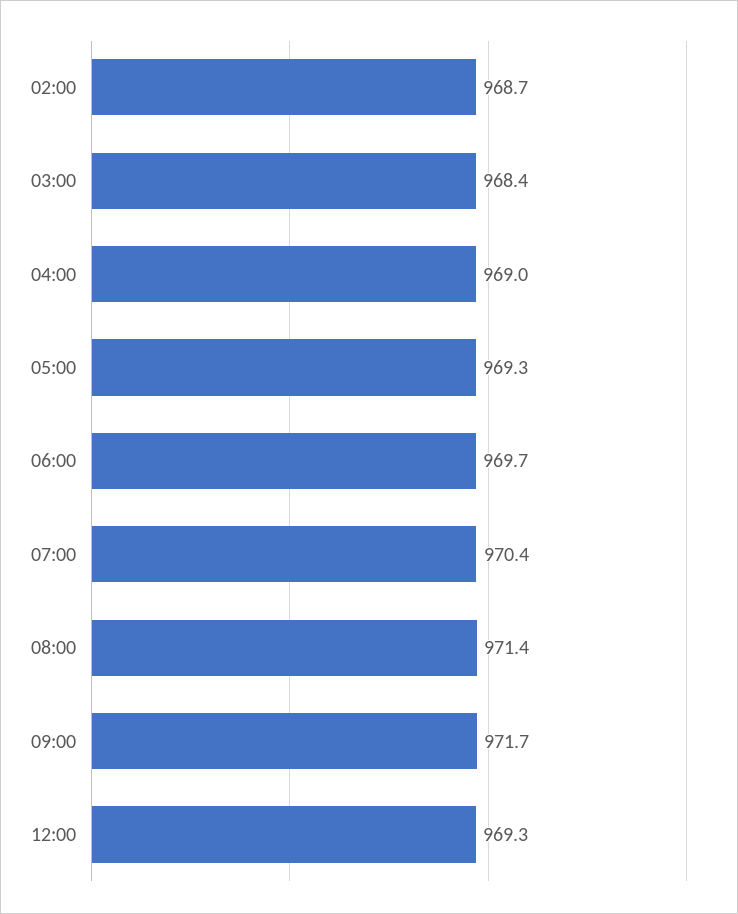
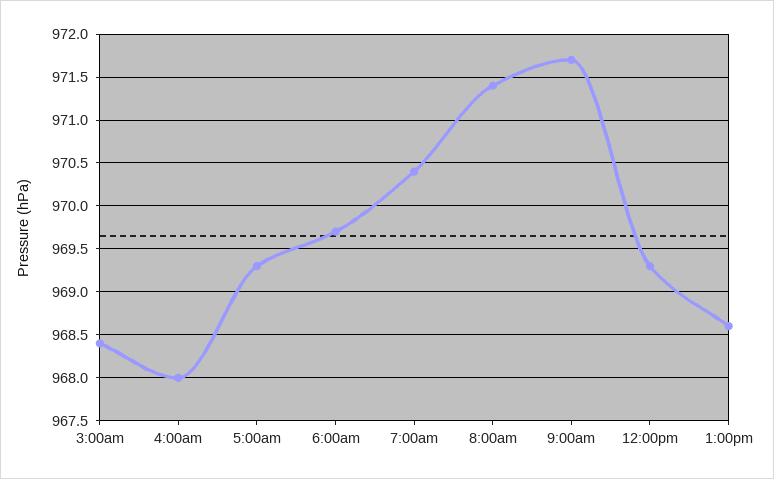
02:00: 968.7 -> none
04:00: 969 -> 968
1:00pm: none -> 968.6

